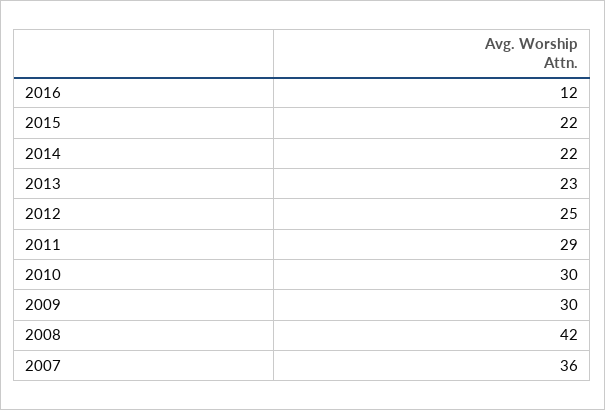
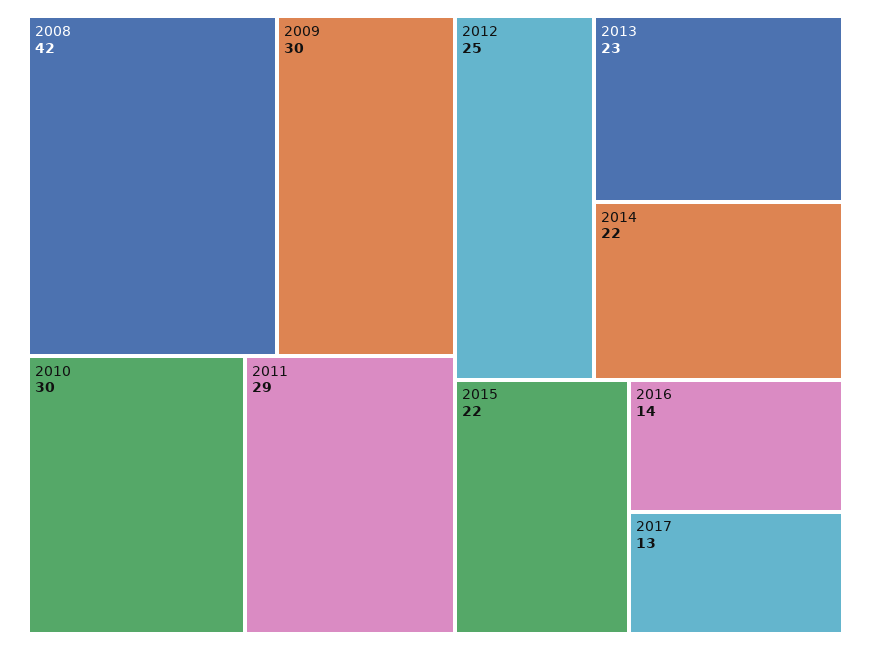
2016: 12 -> 14
2007: 36 -> none
2017: none -> 13

